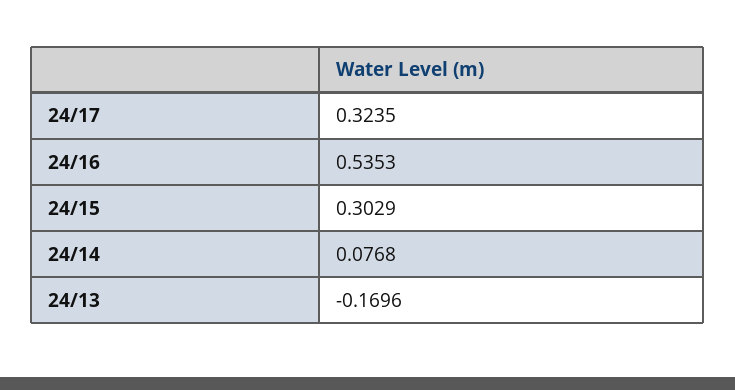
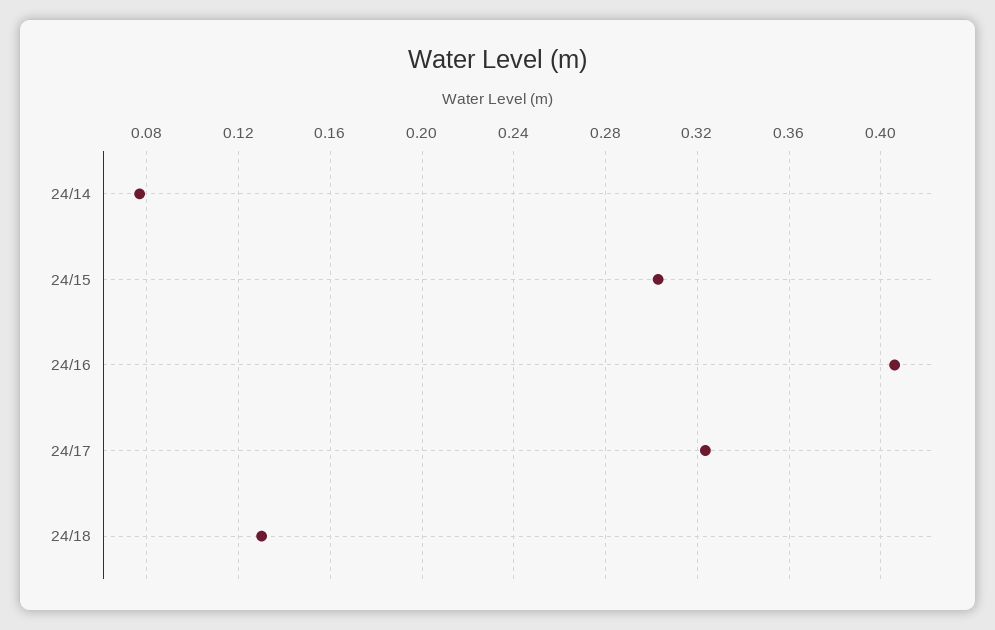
24/16: 0.5353 -> 0.405
24/13: -0.1696 -> none
24/18: none -> 0.13

